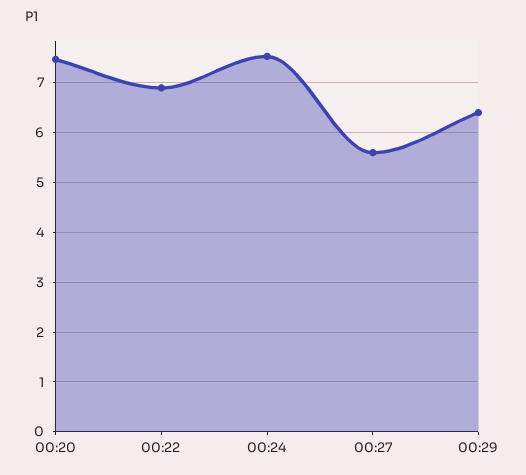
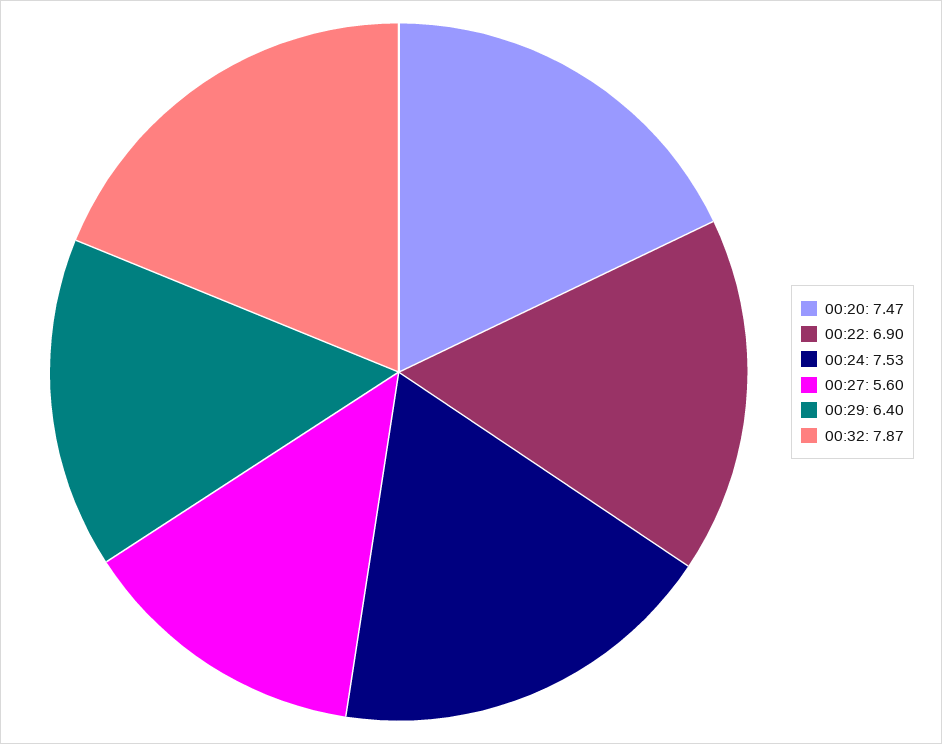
00:32: none -> 7.87

